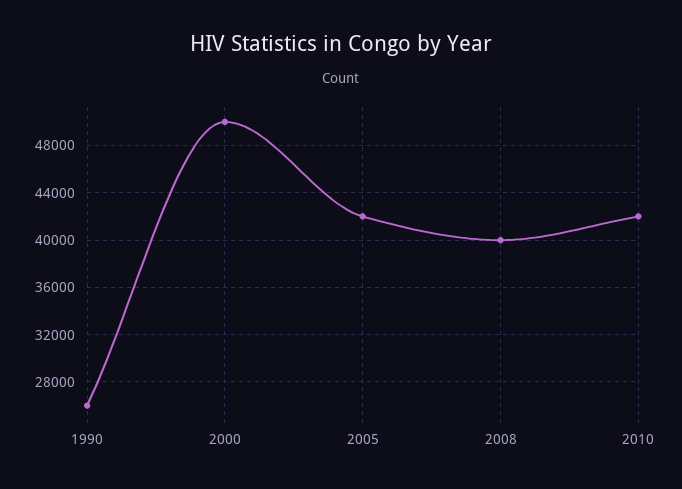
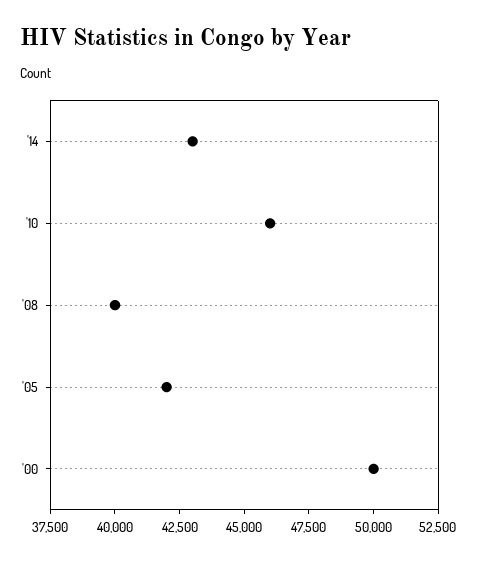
1990: 26000 -> none
2010: 42000 -> 46000
'14: none -> 43000

